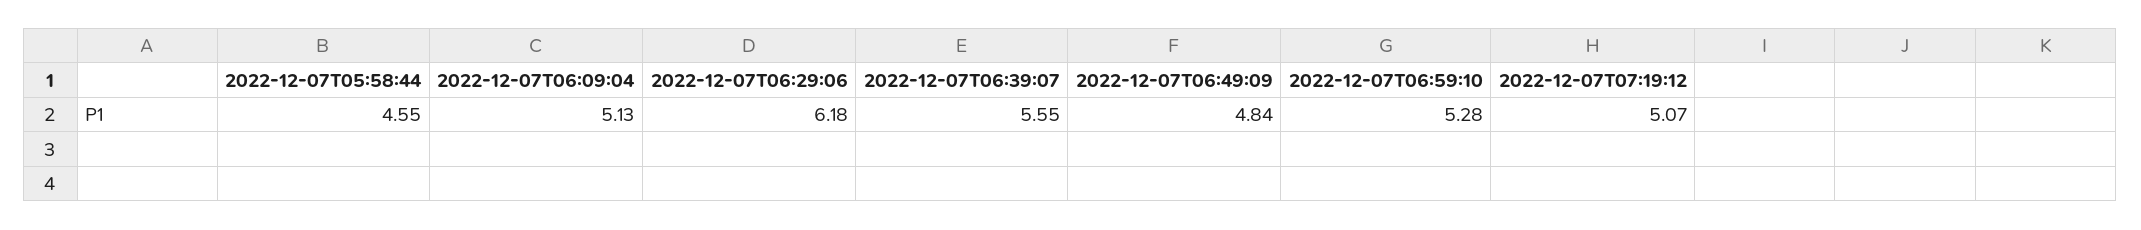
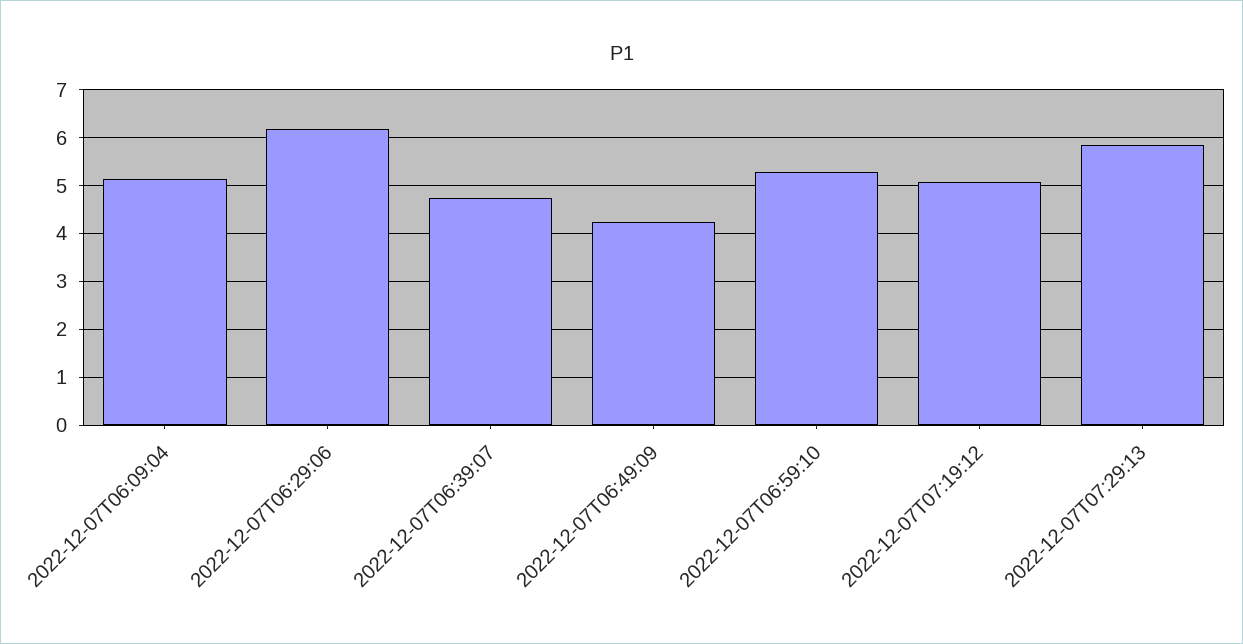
2022-12-07T05:58:44: 4.55 -> none
2022-12-07T06:39:07: 5.55 -> 4.8
2022-12-07T06:49:09: 4.84 -> 4.2
2022-12-07T07:29:13: none -> 5.8

